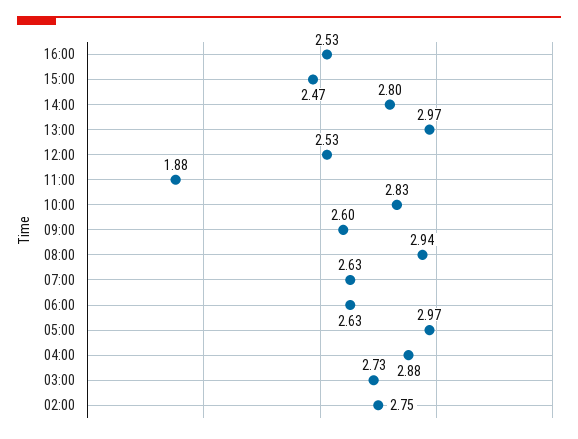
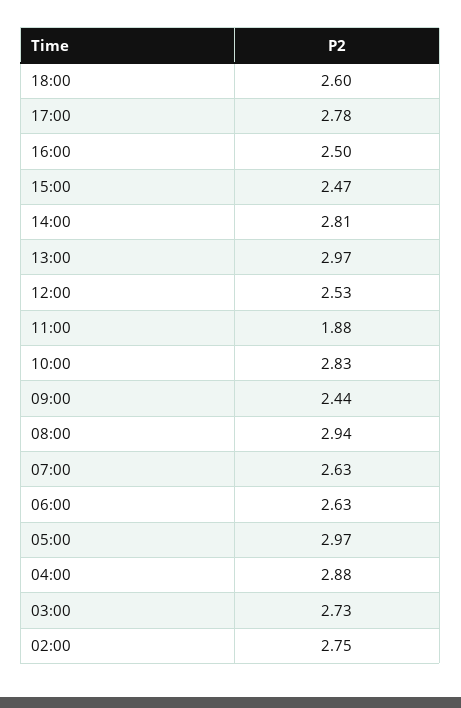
16:00: 2.53 -> 2.5
14:00: 2.8 -> 2.81
09:00: 2.6 -> 2.44
18:00: none -> 2.6
17:00: none -> 2.78

